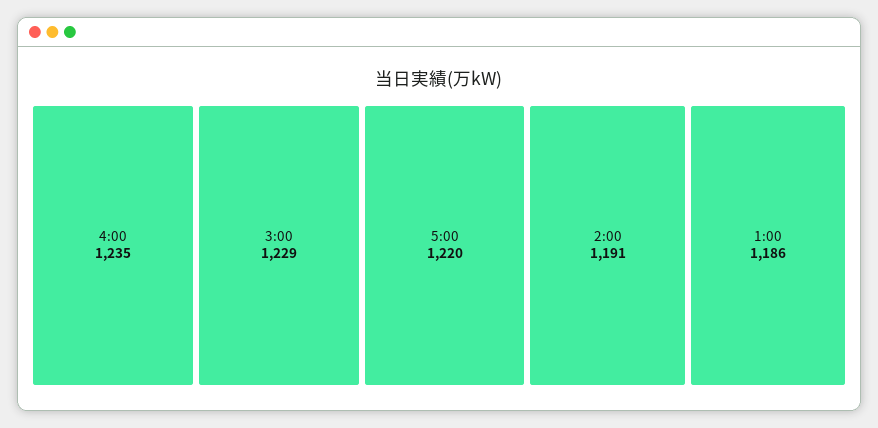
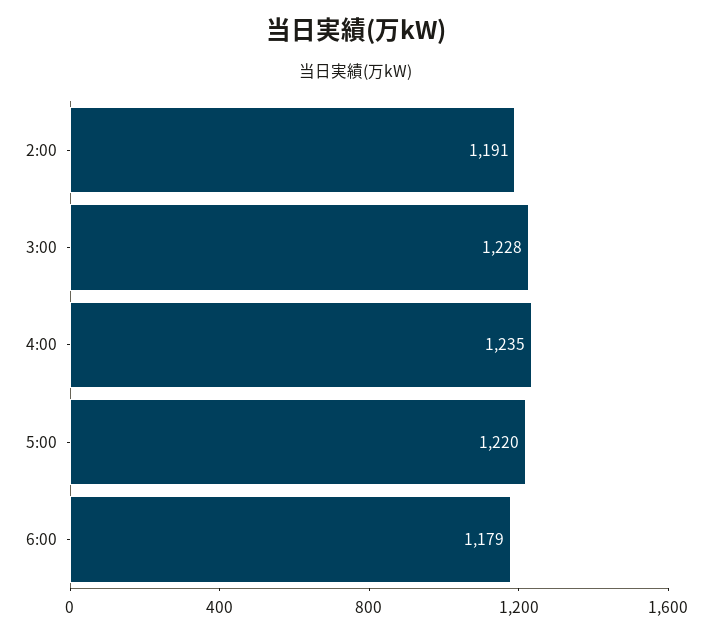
3:00: 1229 -> 1228
1:00: 1186 -> none
6:00: none -> 1179

